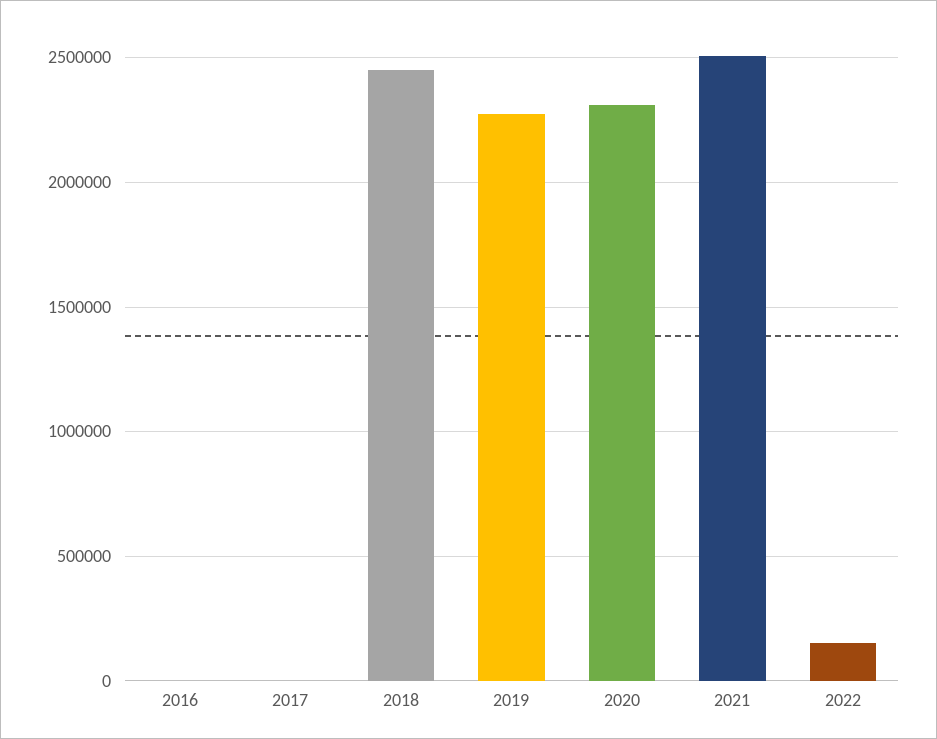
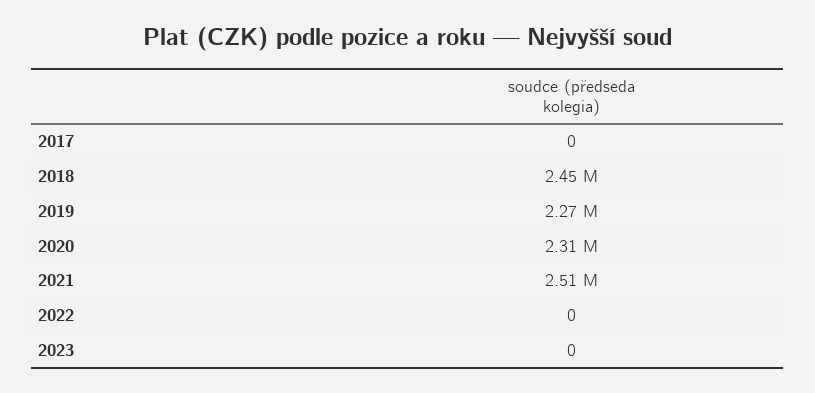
2016: 0 -> none
2022: 150000 -> 0
2023: none -> 0

